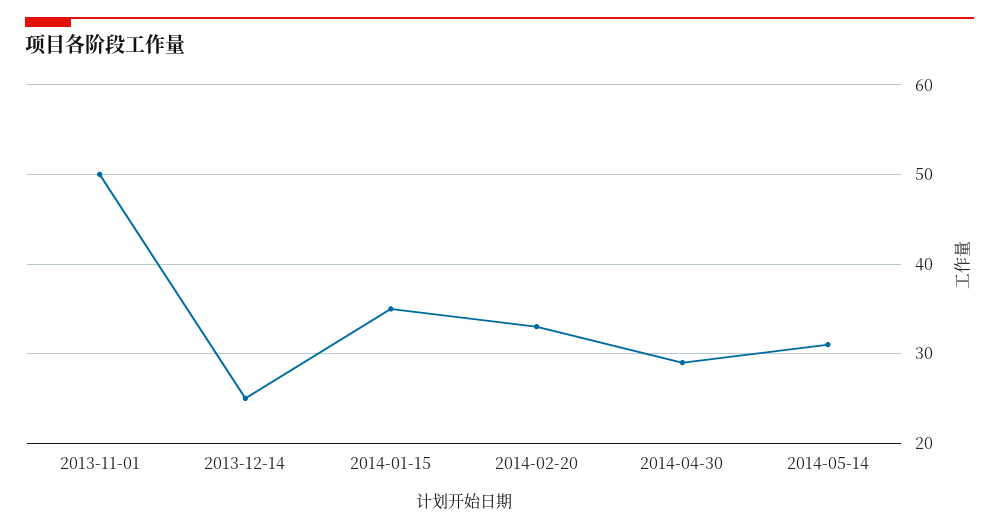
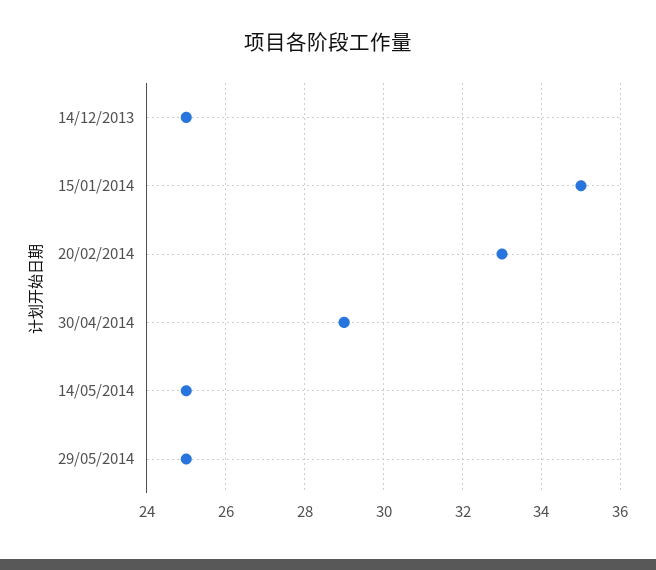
2013-11-01: 50 -> none
2014-05-14: 31 -> 25
29/05/2014: none -> 25

